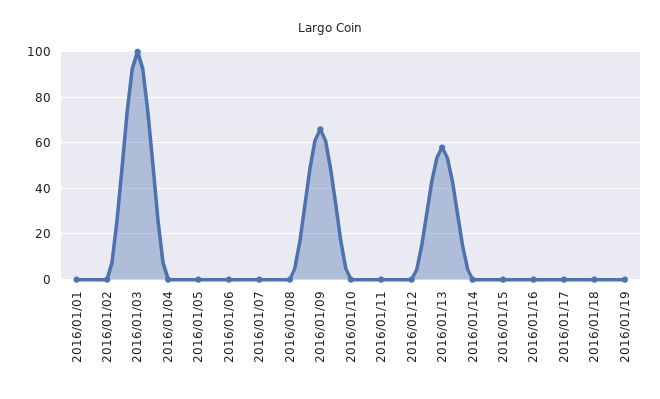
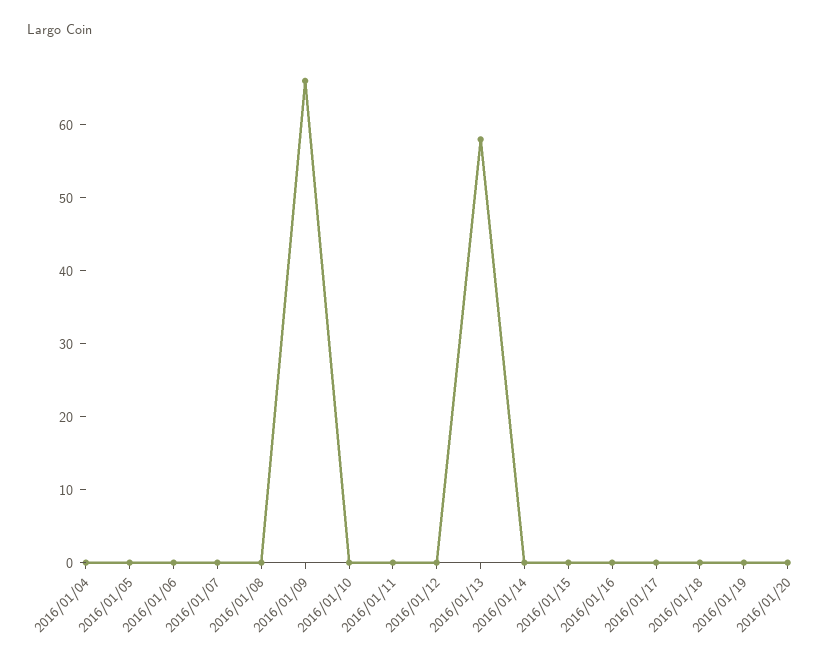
2016/01/01: 0 -> none
2016/01/02: 0 -> none
2016/01/03: 100 -> none
2016/01/20: none -> 0

